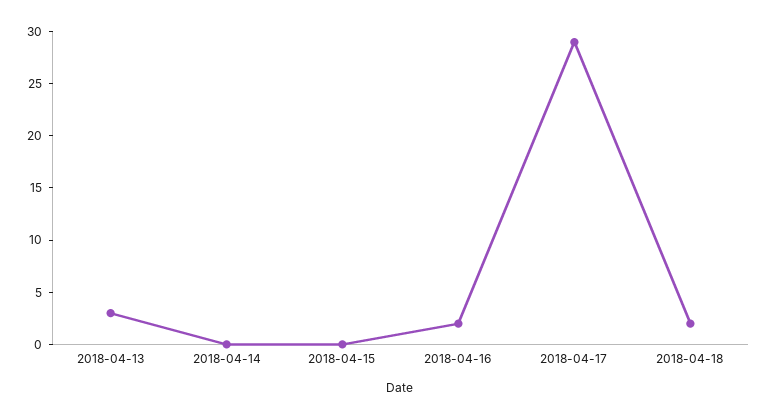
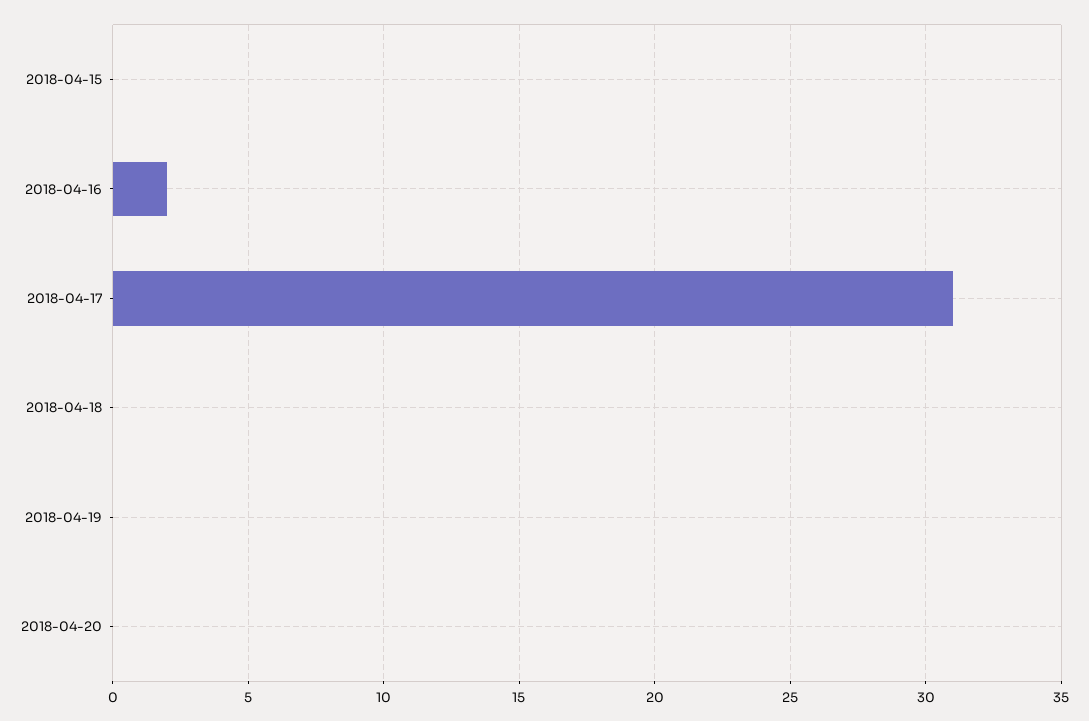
2018-04-13: 3 -> none
2018-04-14: 0 -> none
2018-04-17: 29 -> 31
2018-04-18: 2 -> 0
2018-04-19: none -> 0
2018-04-20: none -> 0

